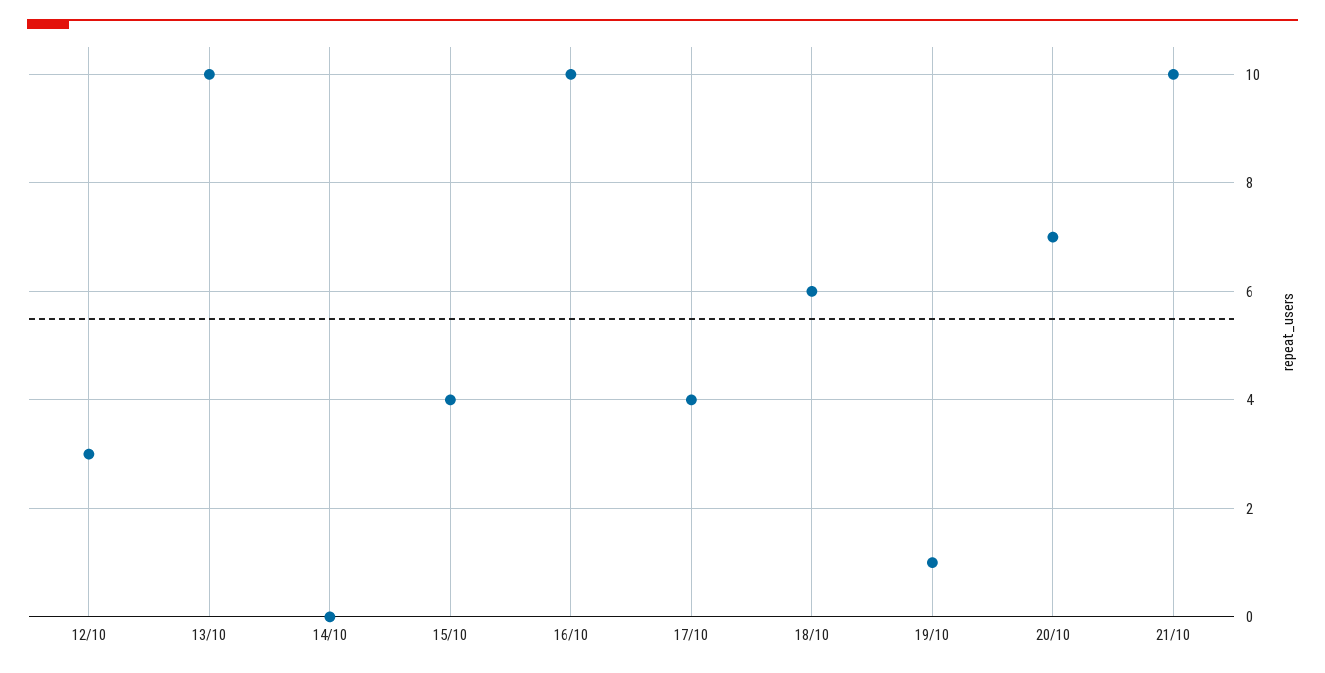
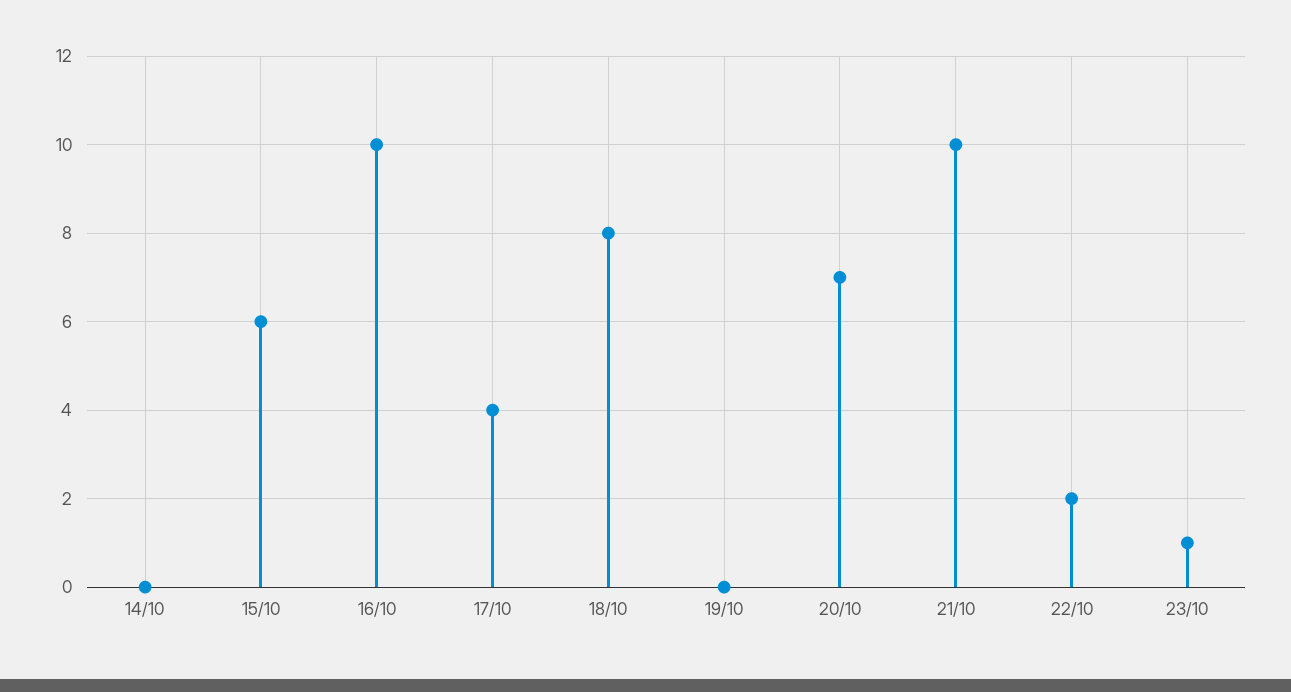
12/10: 3 -> none
13/10: 10 -> none
15/10: 4 -> 6
18/10: 6 -> 8
19/10: 1 -> 0
22/10: none -> 2
23/10: none -> 1

